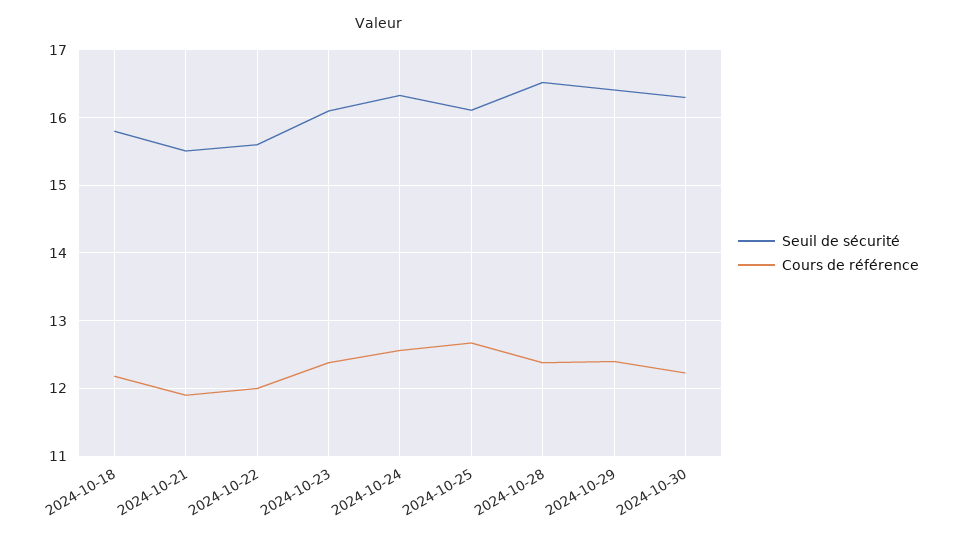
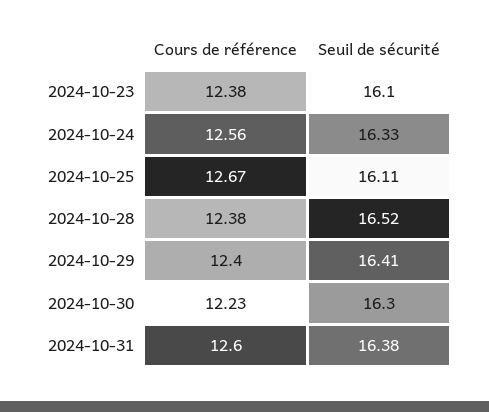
Seuil de sécurité, 2024-10-18: 15.8 -> none
Cours de référence, 2024-10-18: 12.2 -> none
Seuil de sécurité, 2024-10-21: 15.5 -> none
Cours de référence, 2024-10-21: 11.9 -> none
Seuil de sécurité, 2024-10-22: 15.6 -> none
Cours de référence, 2024-10-22: 12 -> none
Cours de référence, 2024-10-31: none -> 12.6
Seuil de sécurité, 2024-10-31: none -> 16.38

